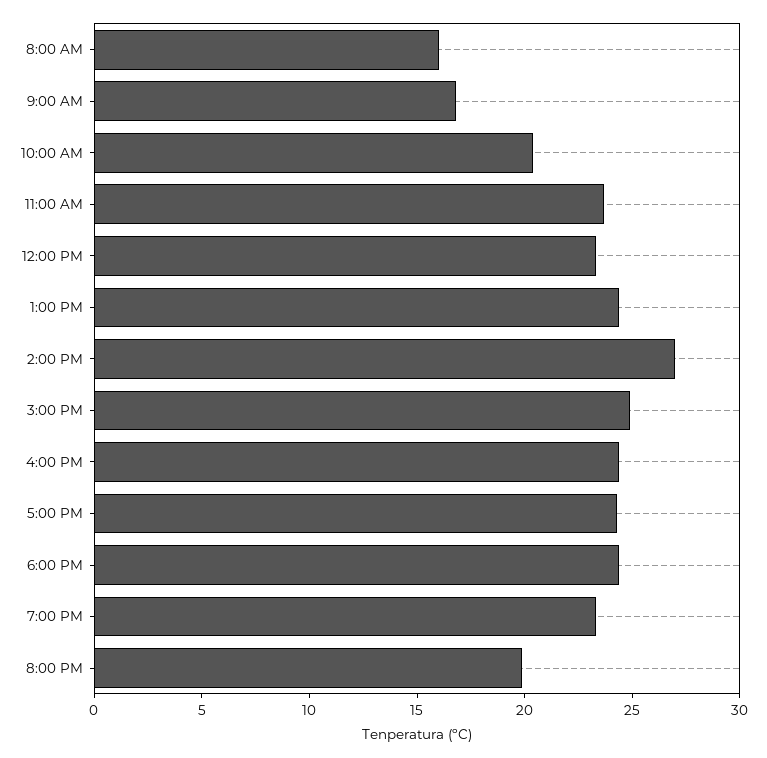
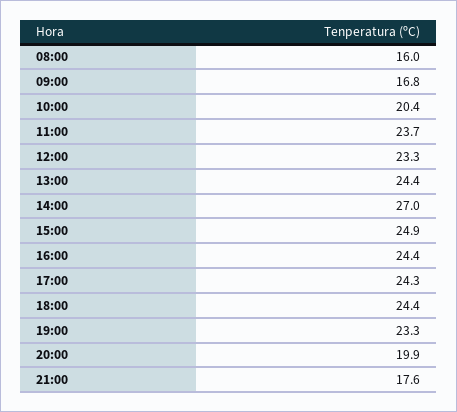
21:00: none -> 17.6

